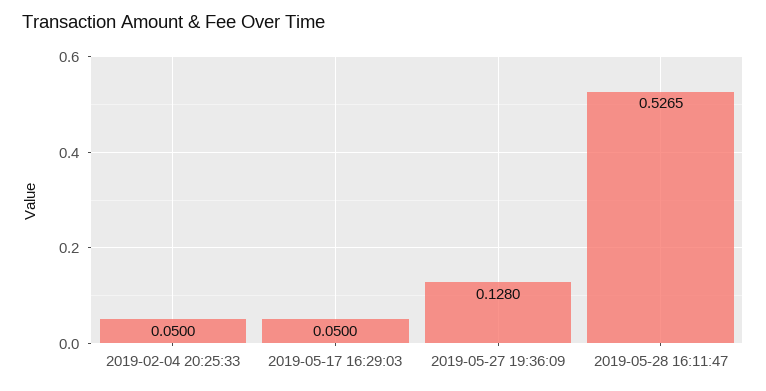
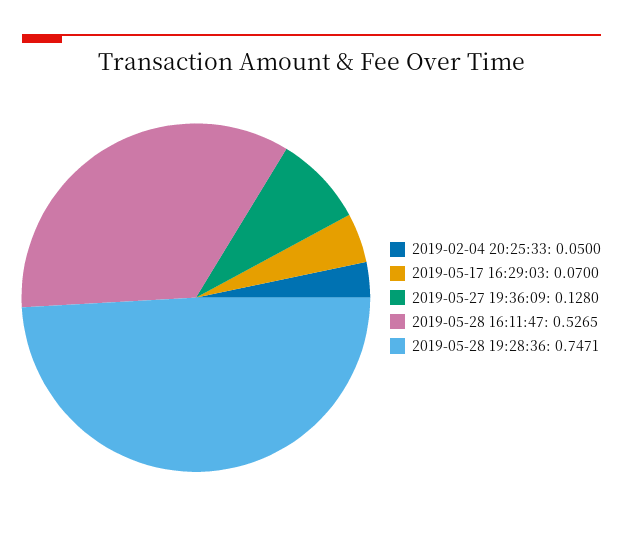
2019-05-17 16:29:03: 0.05 -> 0.07
2019-05-28 19:28:36: none -> 0.7471

